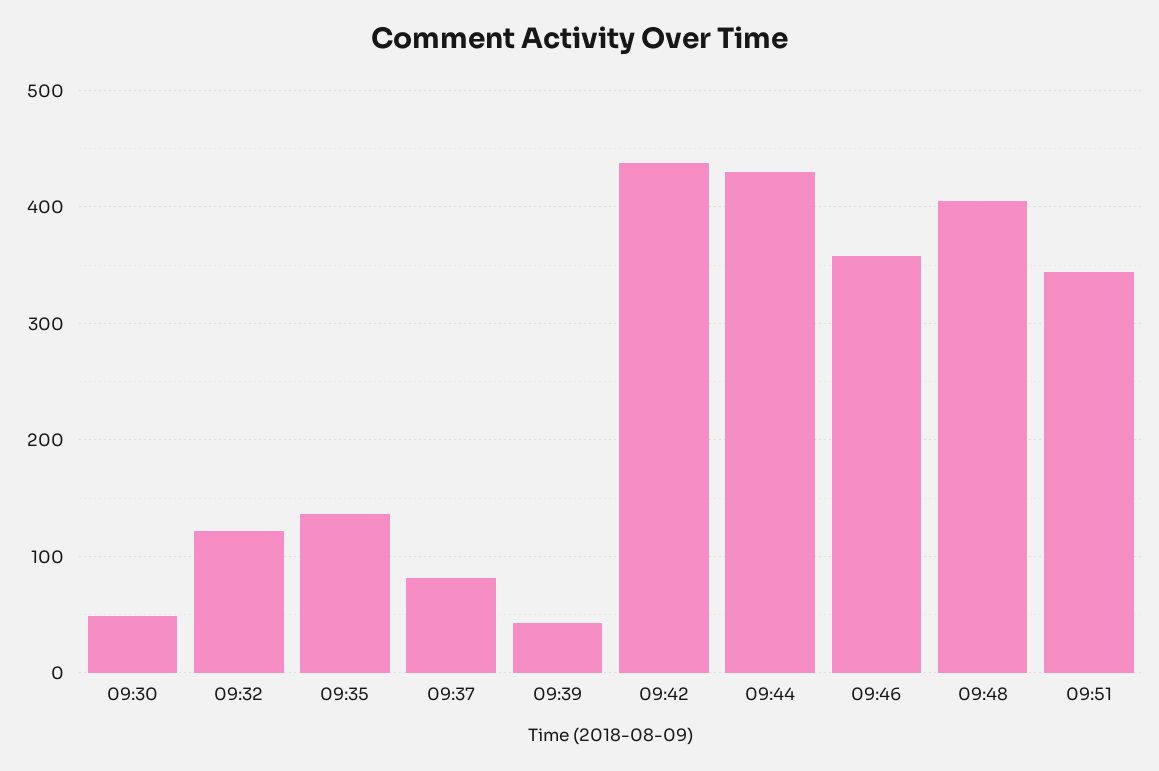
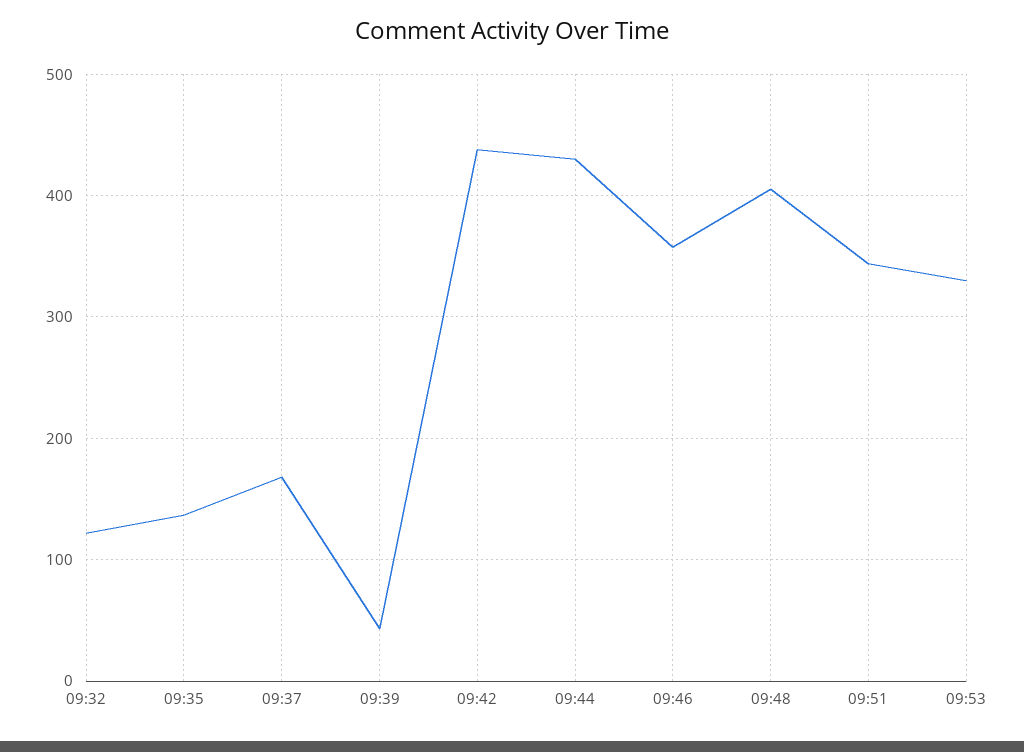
09:30: 50 -> none
09:37: 80 -> 170
09:53: none -> 330

